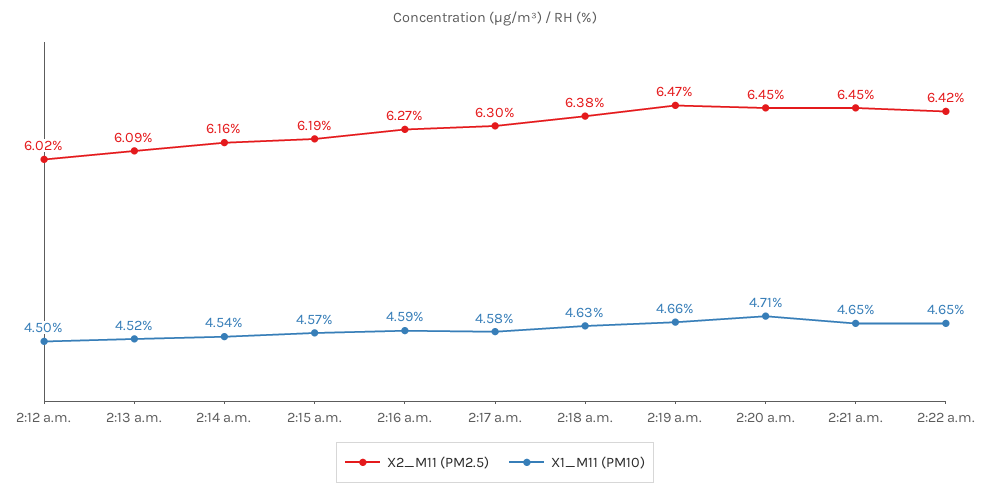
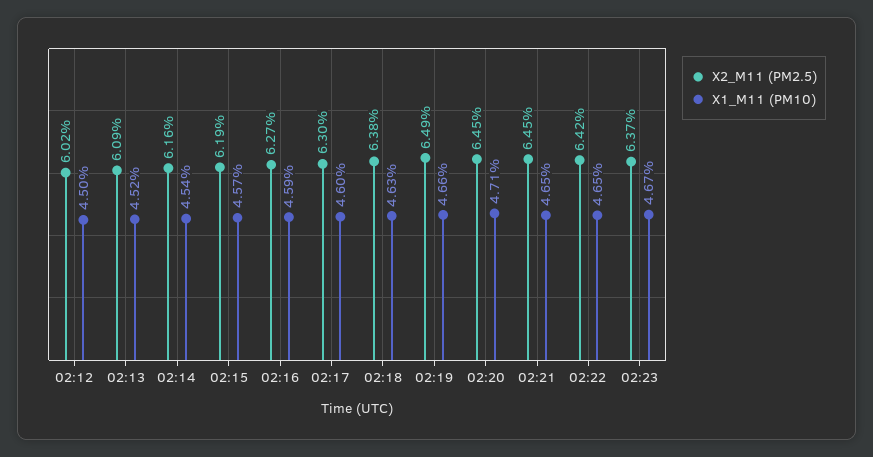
X1_M11 (PM10), 2:17 a.m.: 4.58 -> 4.6
X2_M11 (PM2.5), 2:19 a.m.: 6.47 -> 6.49
X2_M11 (PM2.5), 02:23: none -> 6.37
X1_M11 (PM10), 02:23: none -> 4.67

